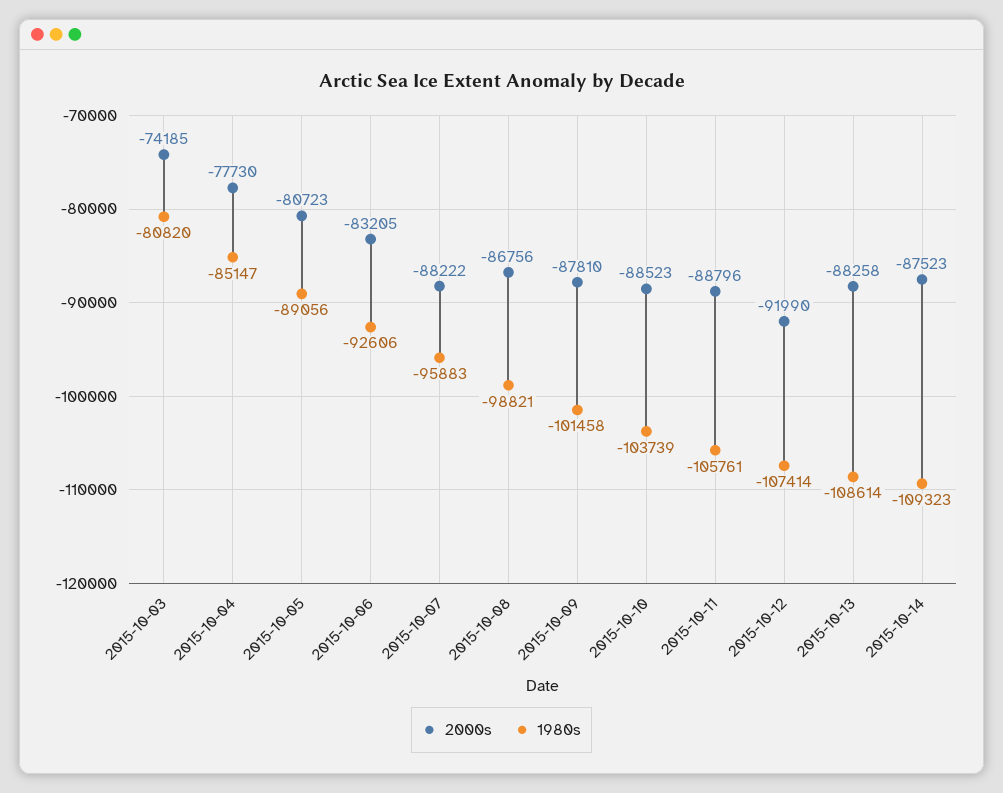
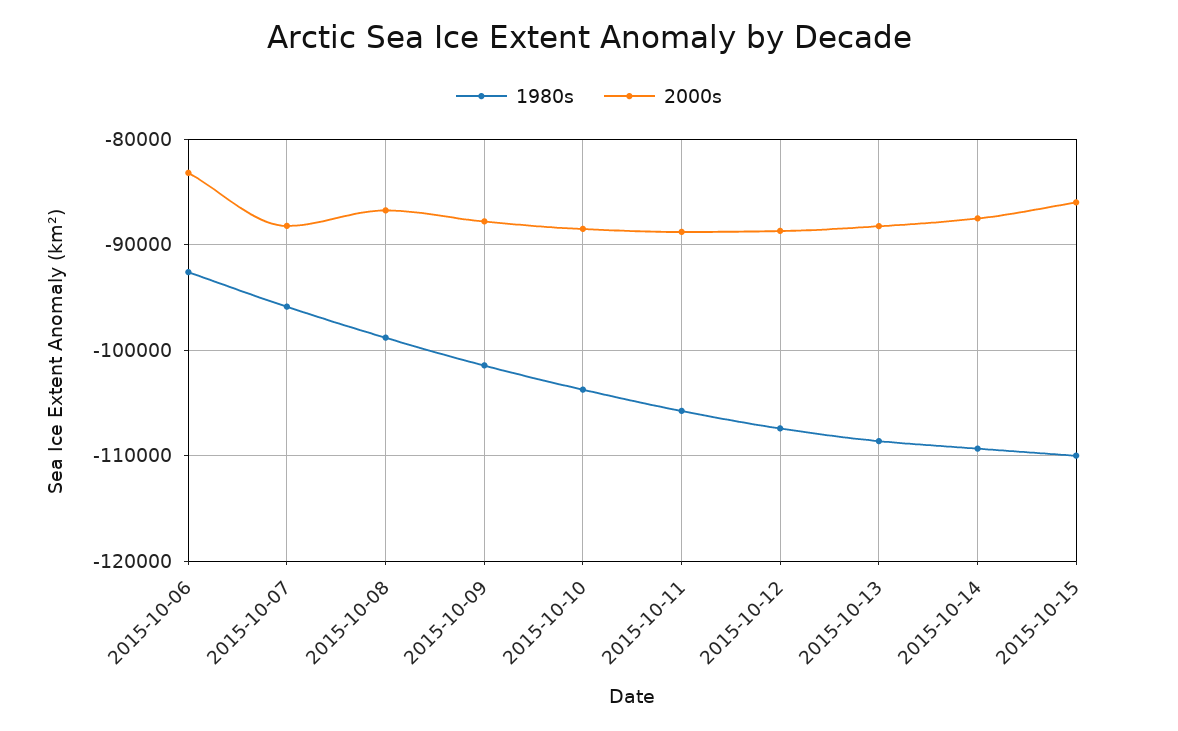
2000s, 2015-10-03: -74185 -> none
1980s, 2015-10-03: -80820 -> none
2000s, 2015-10-04: -77730 -> none
1980s, 2015-10-04: -85147 -> none
2000s, 2015-10-05: -80723 -> none
1980s, 2015-10-05: -89056 -> none
2000s, 2015-10-12: -91990 -> -89000
1980s, 2015-10-15: none -> -110000
2000s, 2015-10-15: none -> -86000

